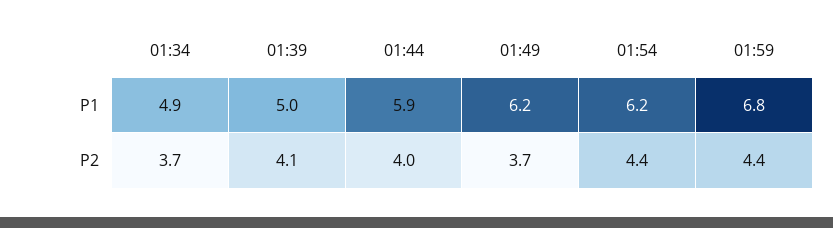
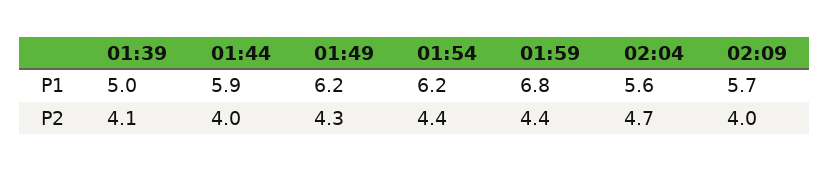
01:34, P1: 4.9 -> none
01:34, P2: 3.7 -> none
01:49, P2: 3.7 -> 4.3
02:04, P1: none -> 5.6
02:09, P1: none -> 5.7
02:04, P2: none -> 4.7
02:09, P2: none -> 4

